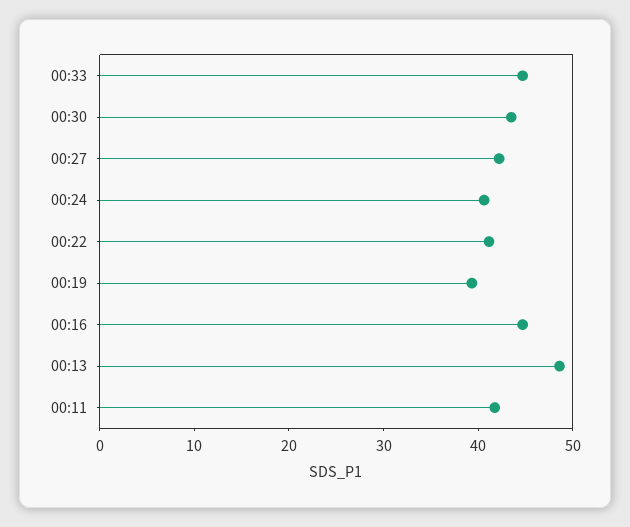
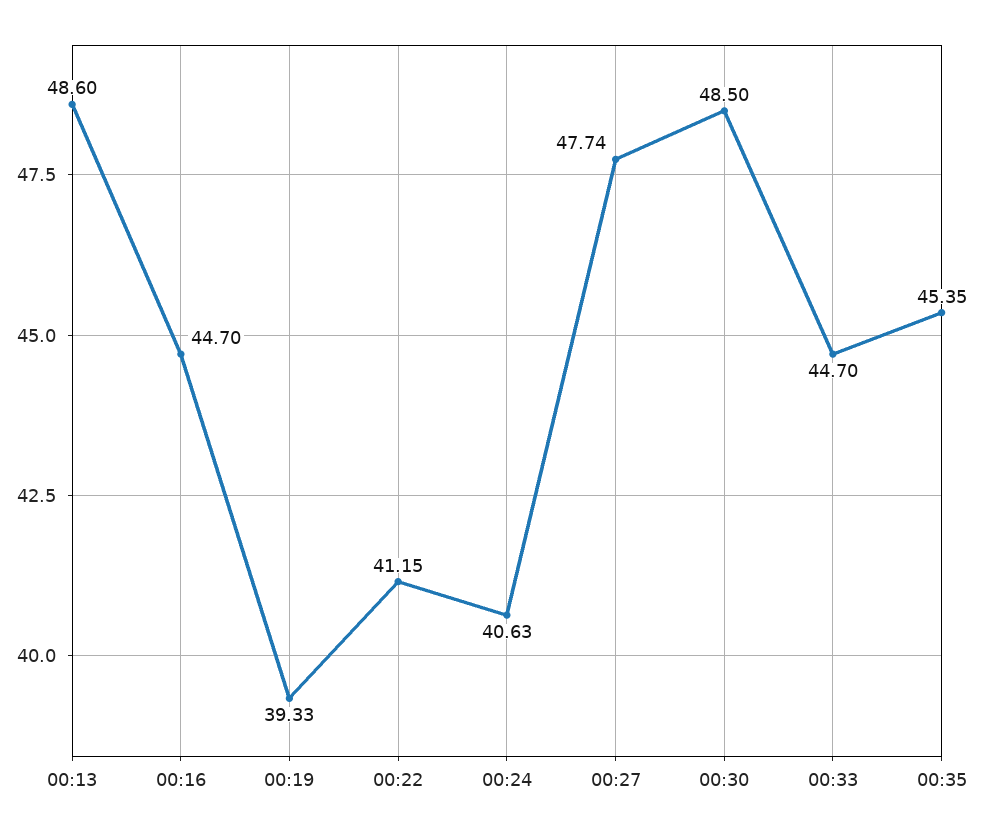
00:30: 44 -> 48.5
00:27: 42 -> 47.74
00:11: 42 -> none
00:35: none -> 45.35

